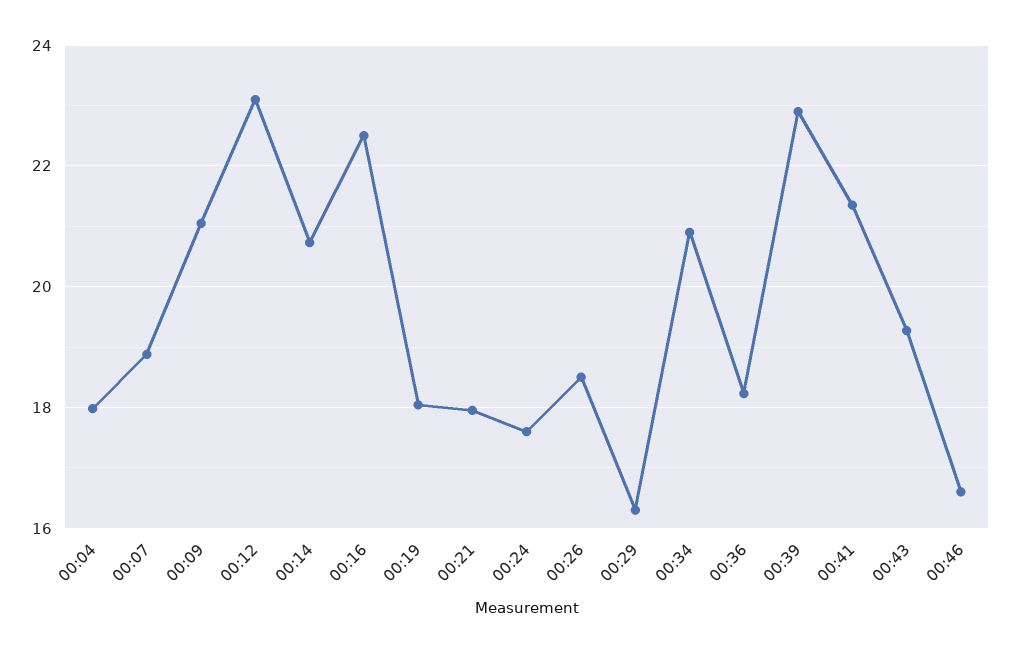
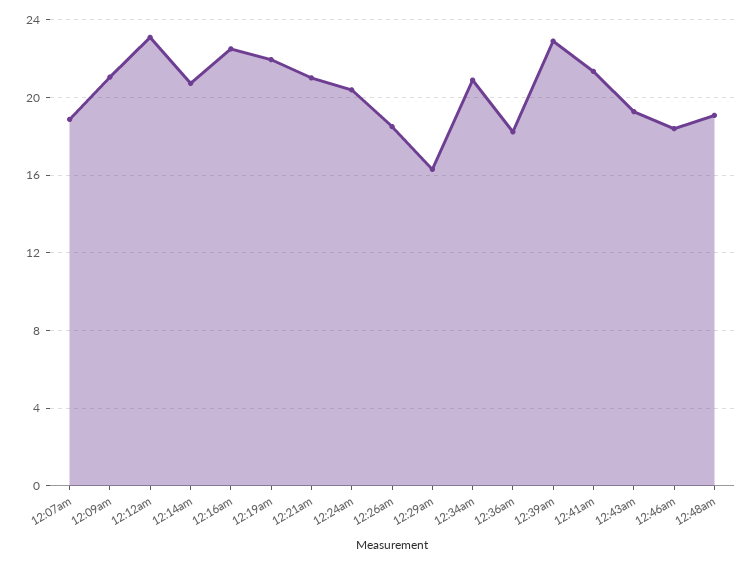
00:04: 18 -> none
00:19: 18 -> 22
00:21: 18 -> 21
00:24: 17.6 -> 20.5
00:46: 16.6 -> 18.5
12:48am: none -> 19

